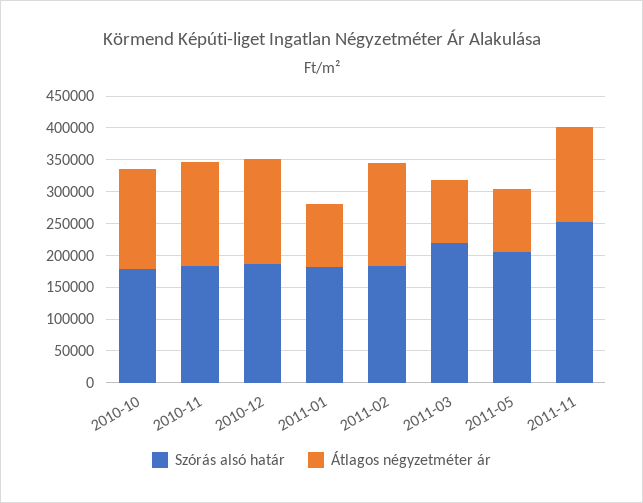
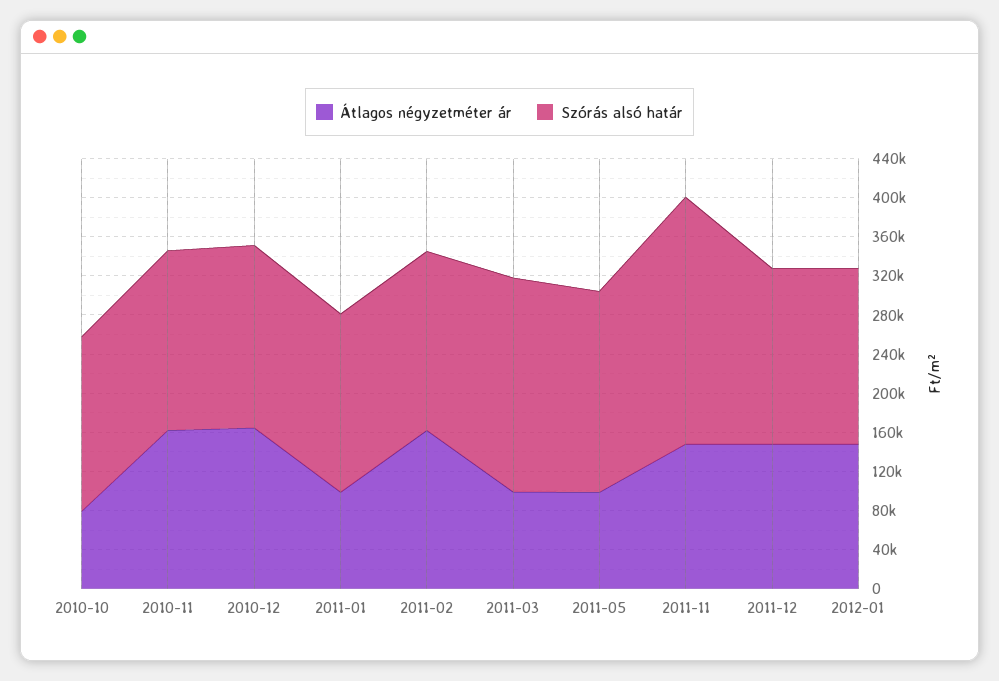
Átlagos négyzetméter ár, 2010-10: 150000 -> 80000
Átlagos négyzetméter ár, 2011-12: none -> 150000
Szórás alsó határ, 2011-12: none -> 180000
Átlagos négyzetméter ár, 2012-01: none -> 150000
Szórás alsó határ, 2012-01: none -> 180000

